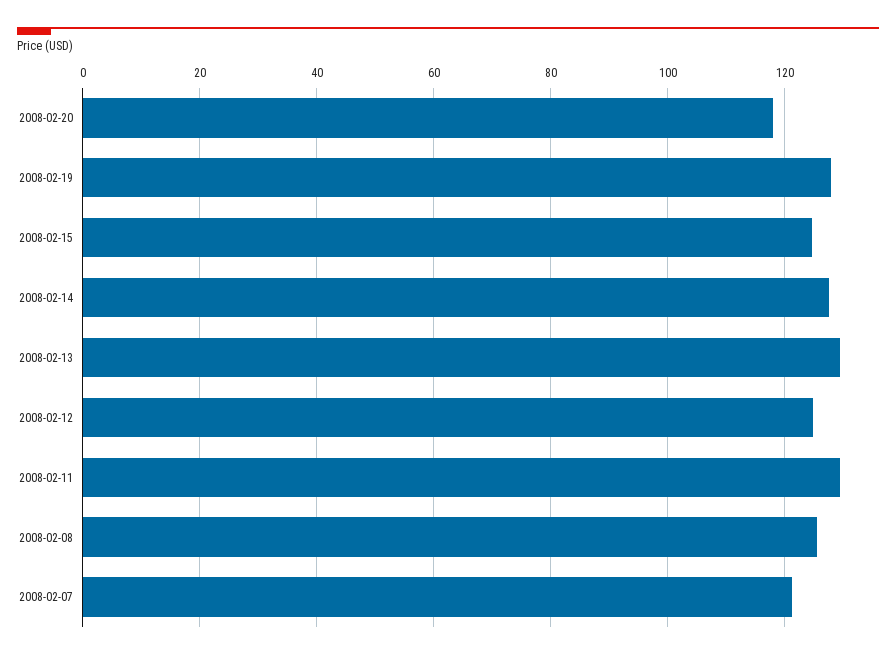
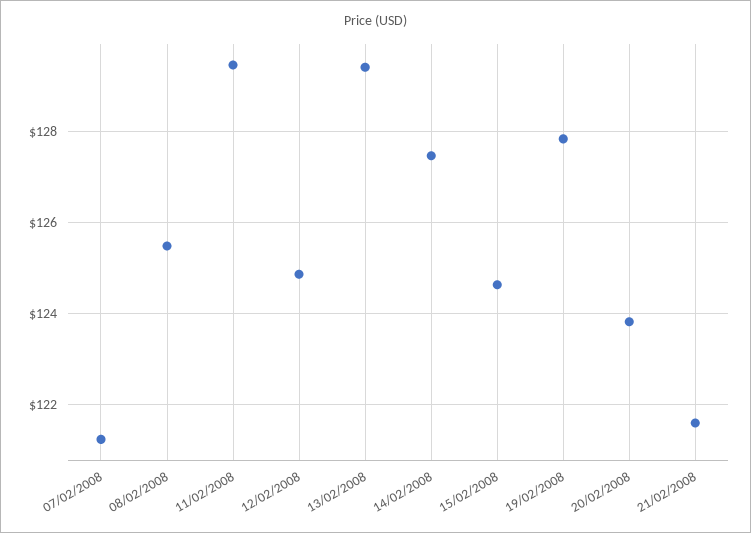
2008-02-20: 118 -> 123.8
21/02/2008: none -> 121.6

